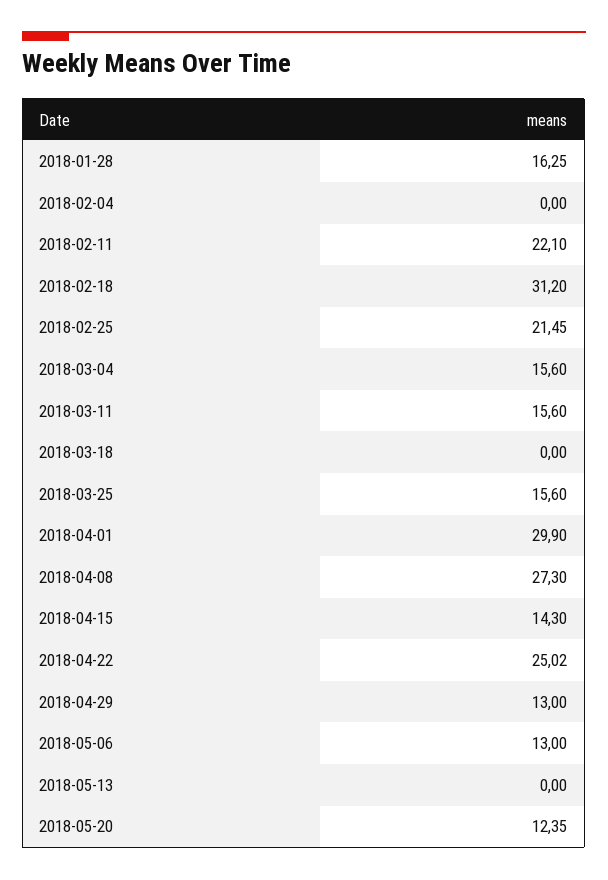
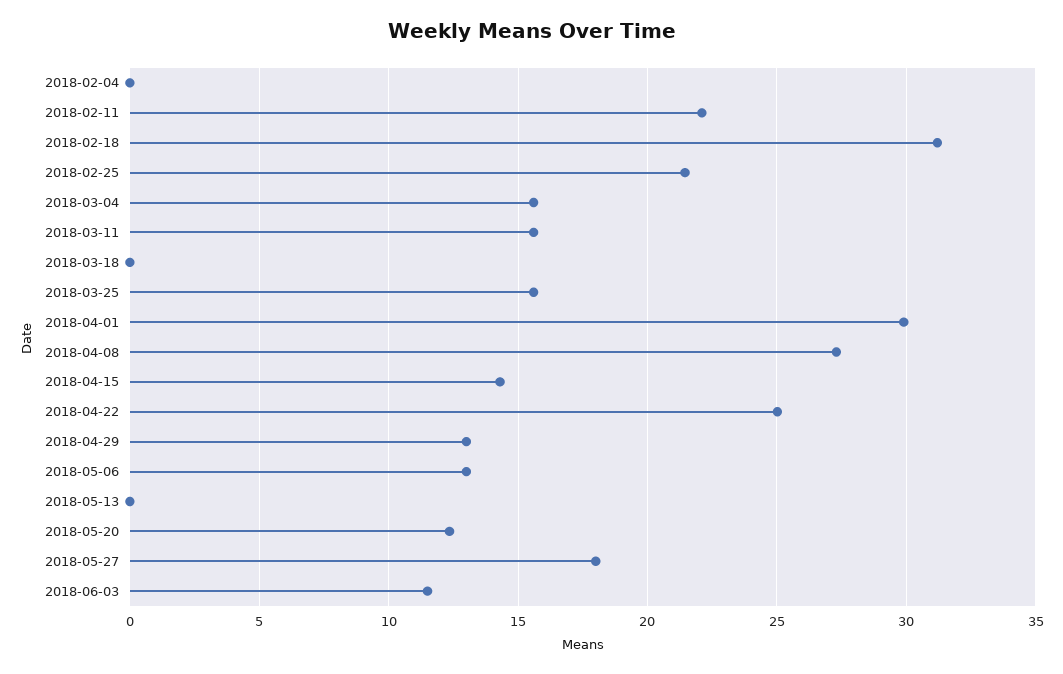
2018-01-28: 16.25 -> none
2018-05-27: none -> 18
2018-06-03: none -> 11.5

